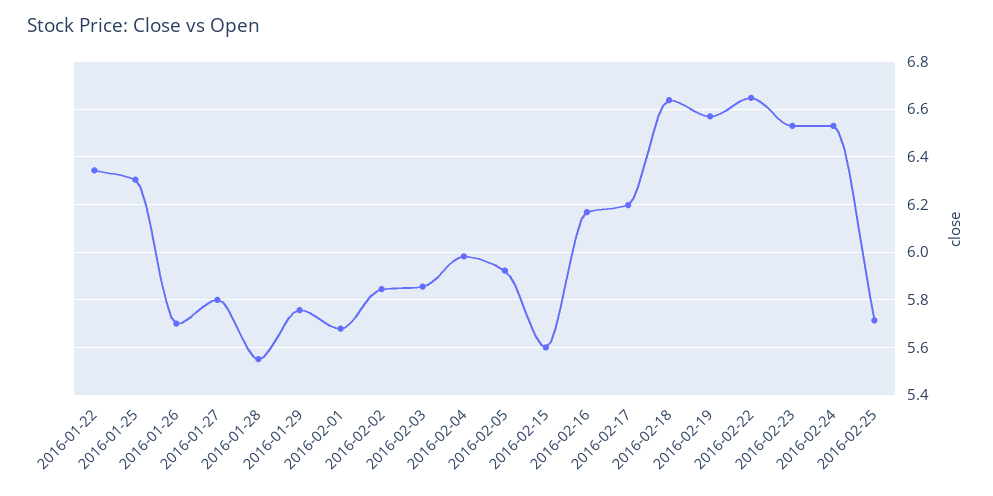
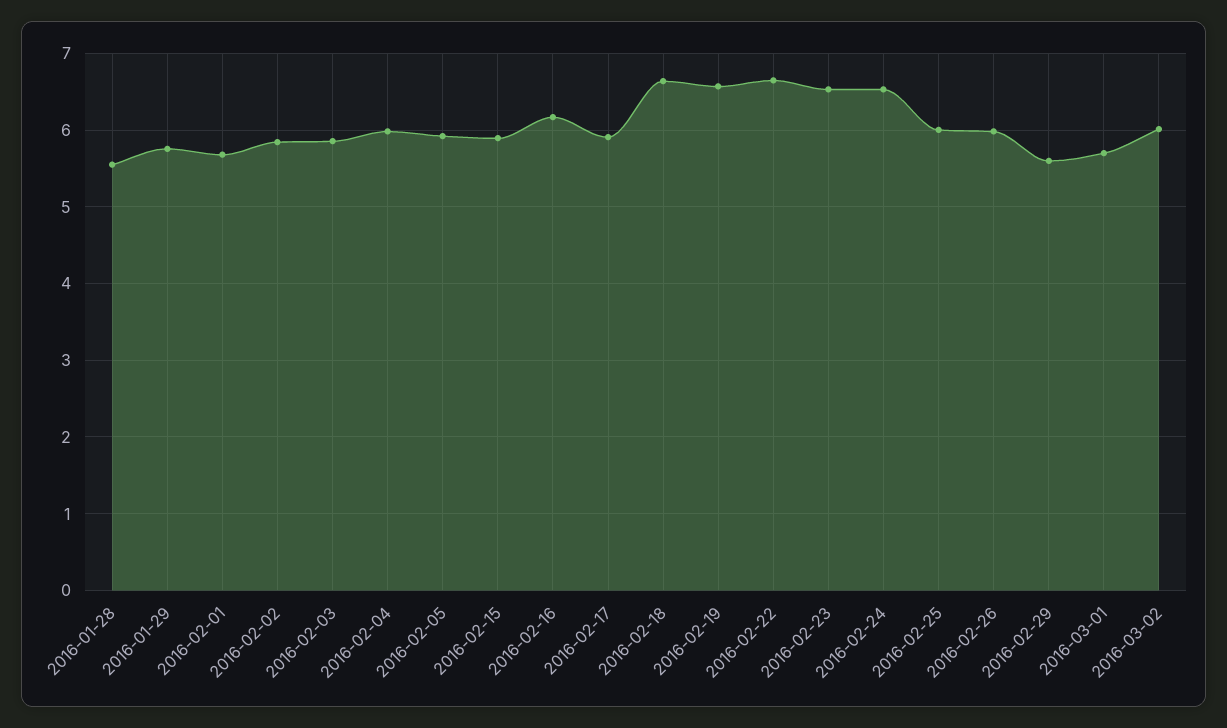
2016-01-22: 6.35 -> none
2016-01-25: 6.3 -> none
2016-01-26: 5.7 -> none
2016-01-27: 5.8 -> none
2016-02-15: 5.6 -> 5.9
2016-02-17: 6.2 -> 5.9
2016-02-25: 5.7 -> 6
2016-02-26: none -> 6
2016-02-29: none -> 5.6
2016-03-01: none -> 5.7
2016-03-02: none -> 6

